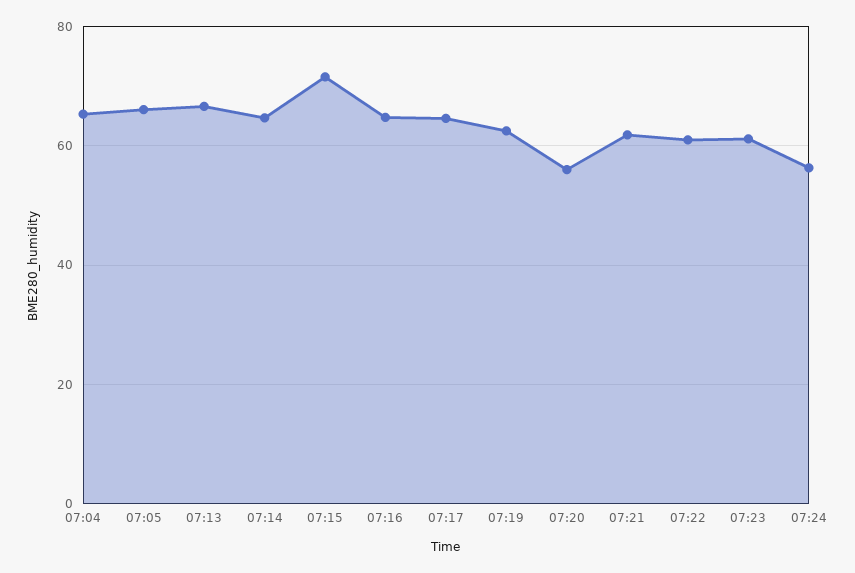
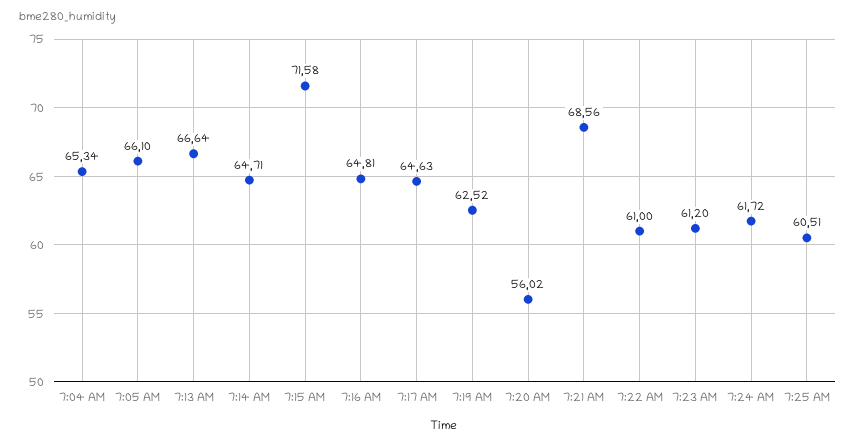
07:21: 62 -> 68.56
07:24: 56 -> 61.72
7:25 AM: none -> 60.51

